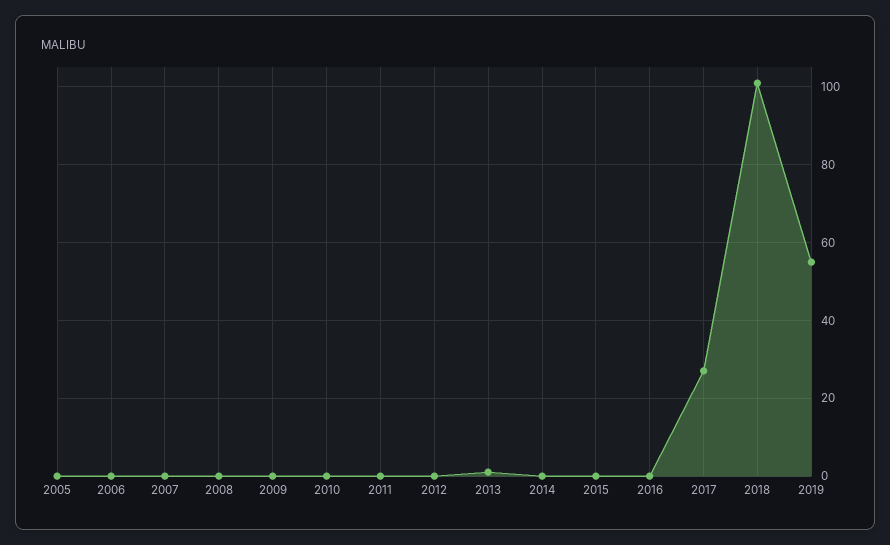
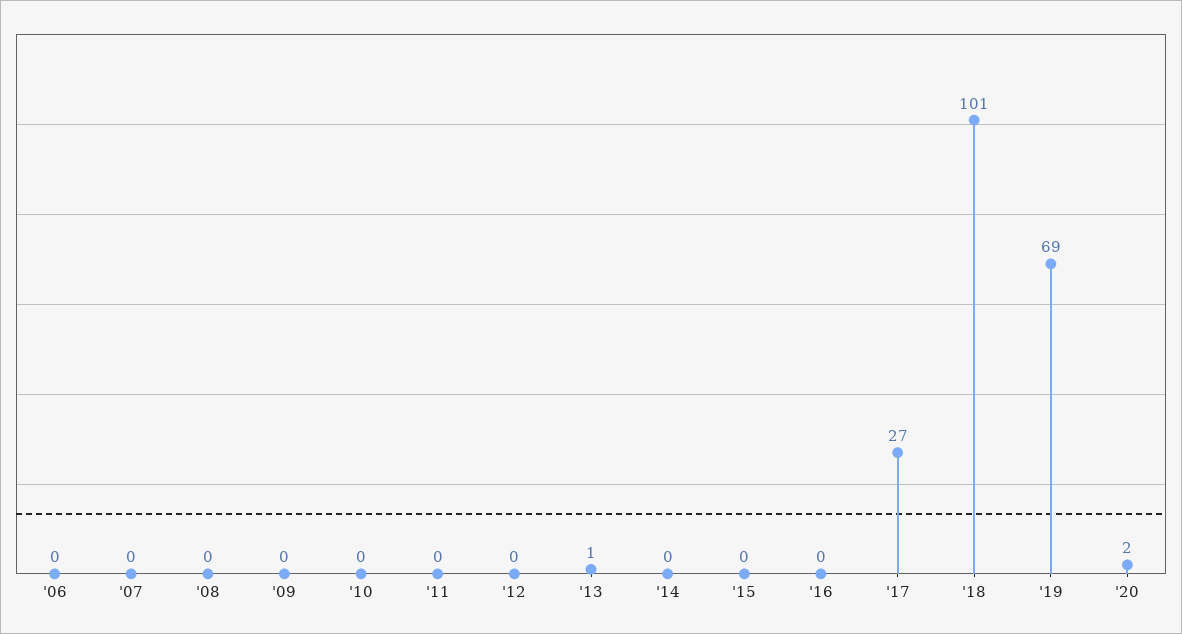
2005: 0 -> none
2019: 55 -> 69
'20: none -> 2

